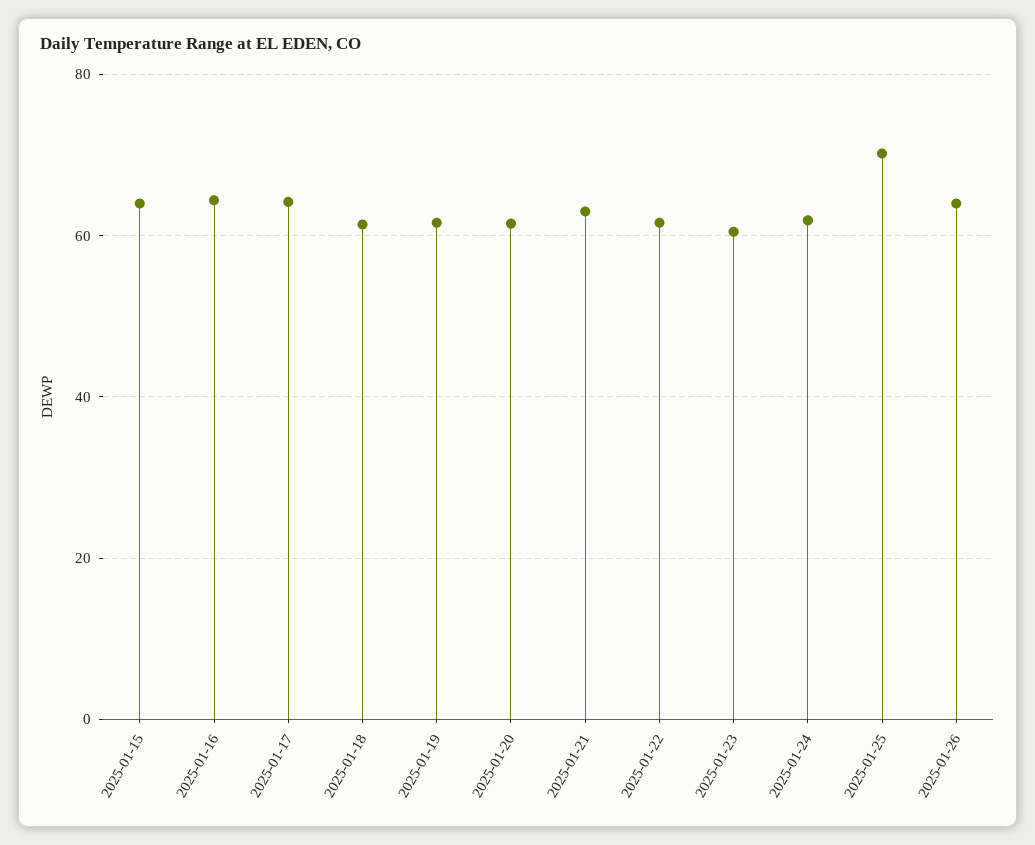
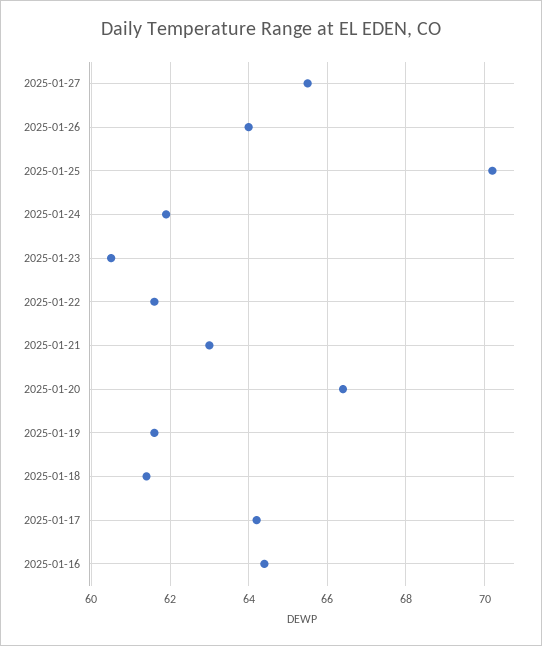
2025-01-15: 64 -> none
2025-01-20: 62 -> 66.5
2025-01-27: none -> 65.5

